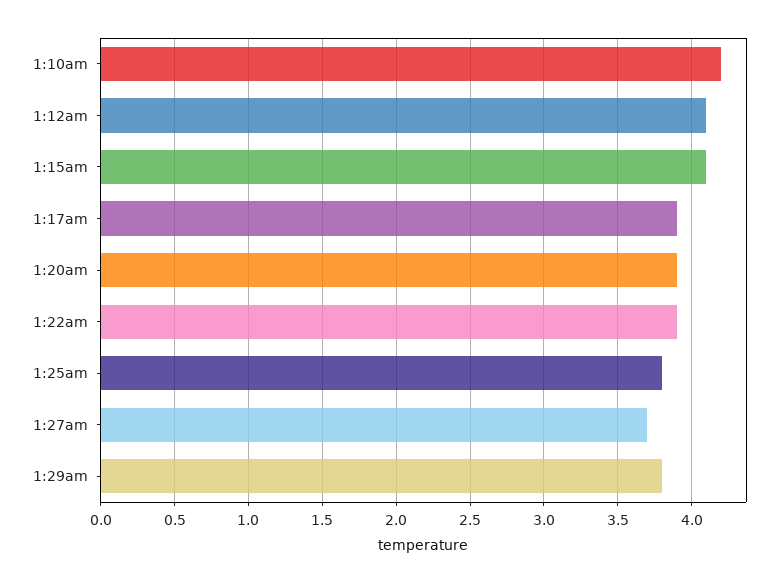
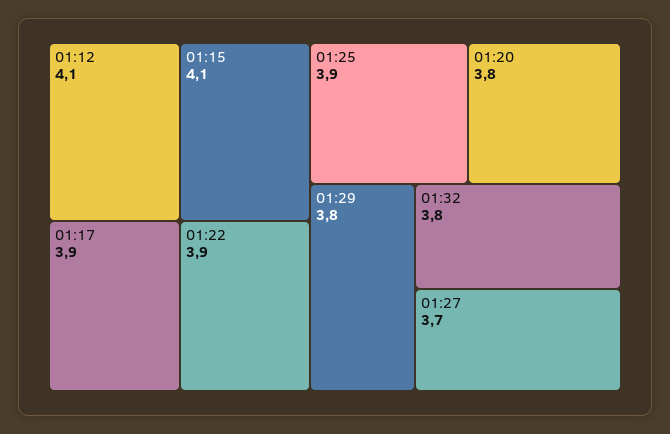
1:10am: 4.2 -> none
1:20am: 3.9 -> 3.8
1:25am: 3.8 -> 3.9
01:32: none -> 3.8

